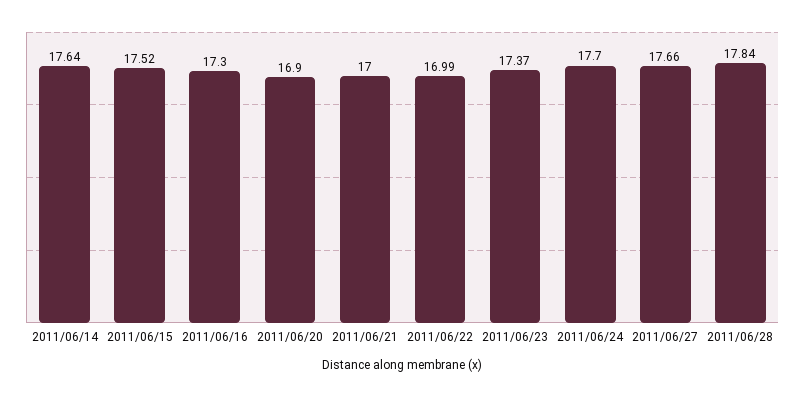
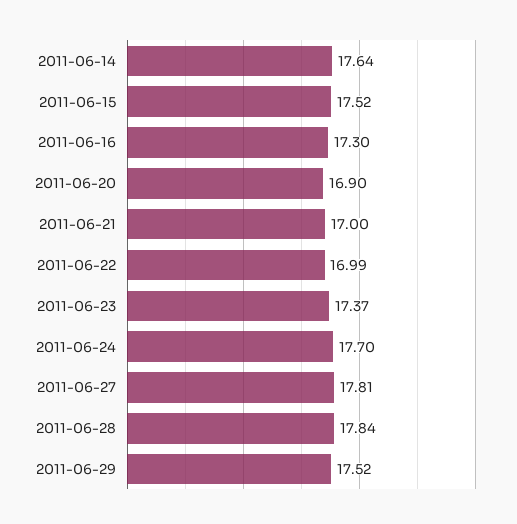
2011/06/27: 17.66 -> 17.81
2011-06-29: none -> 17.52

